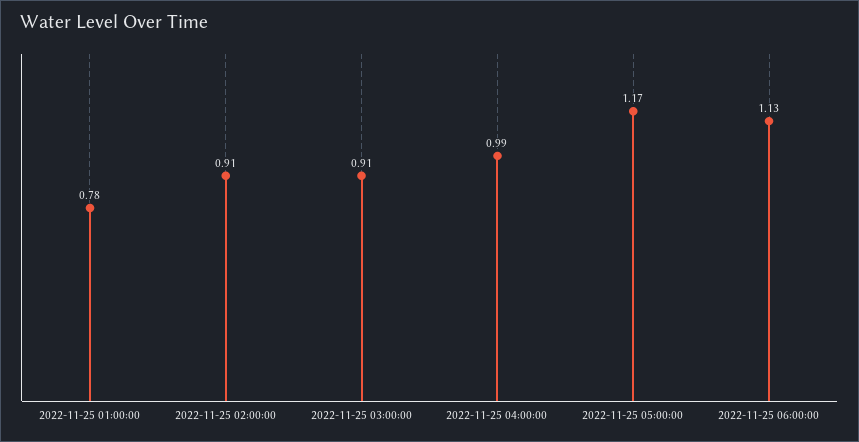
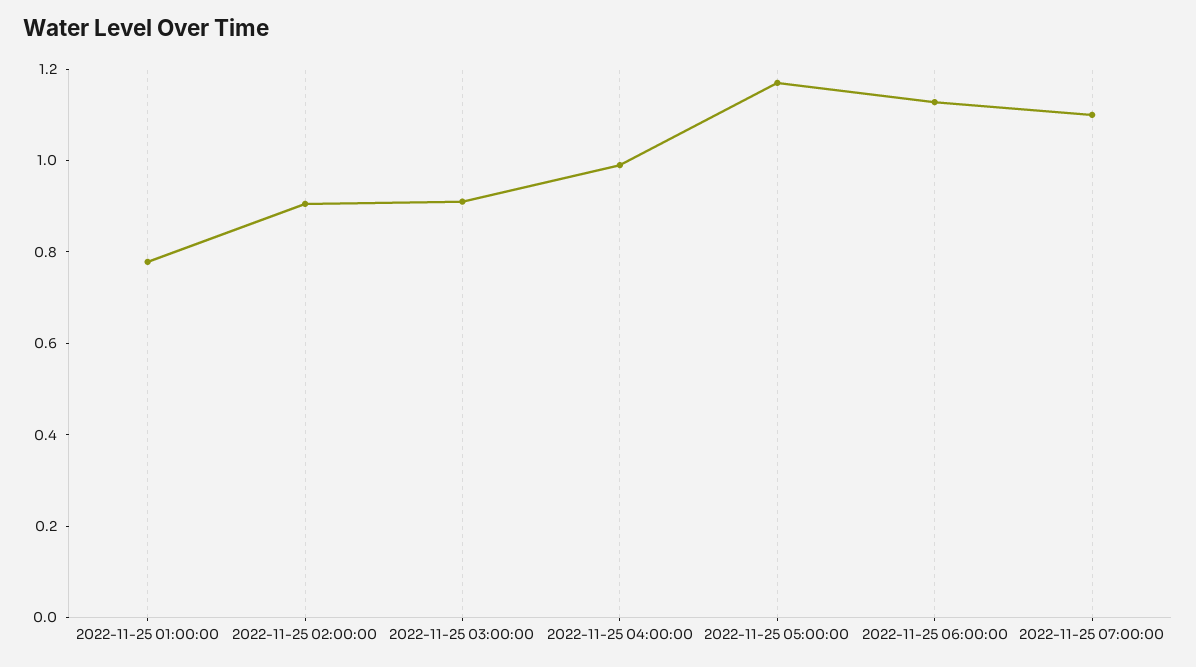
2022-11-25 07:00:00: none -> 1.1

